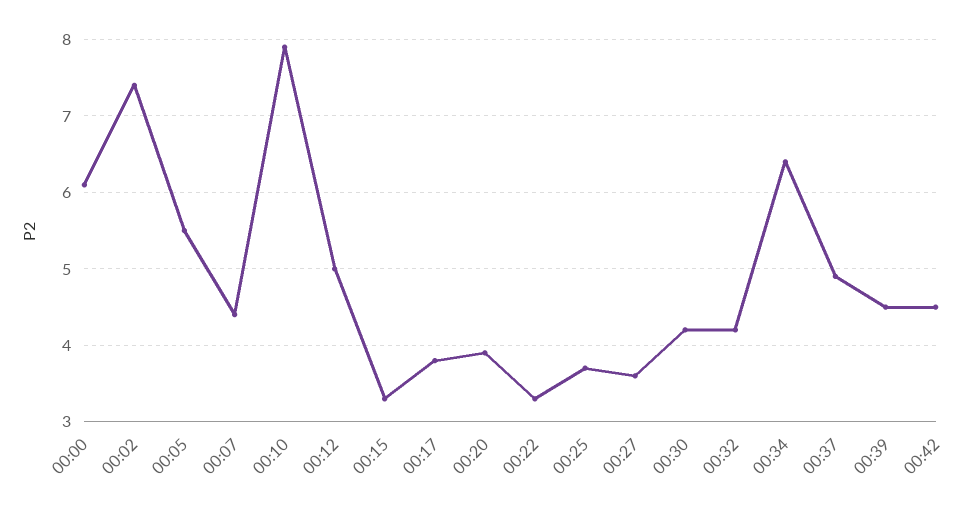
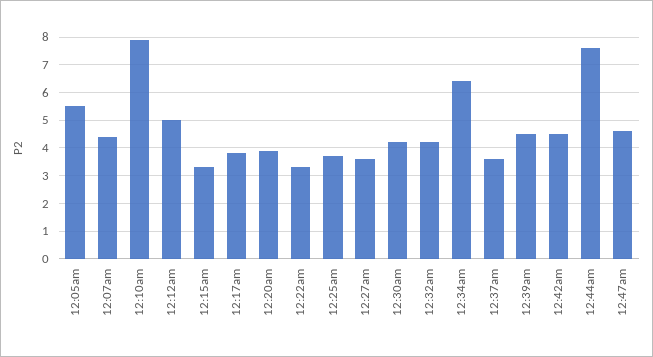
00:00: 6.1 -> none
00:02: 7.4 -> none
00:37: 4.9 -> 3.5
12:44am: none -> 7.5
12:47am: none -> 4.5

